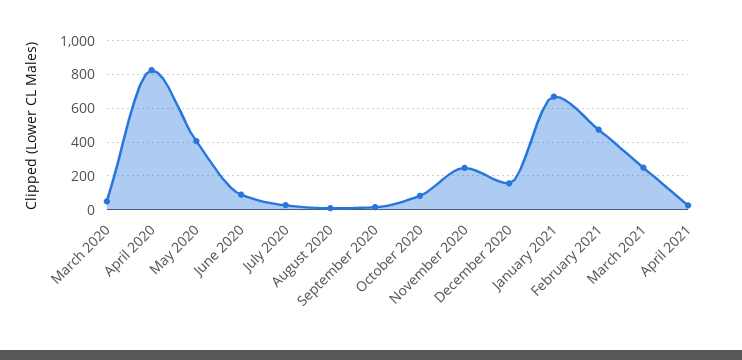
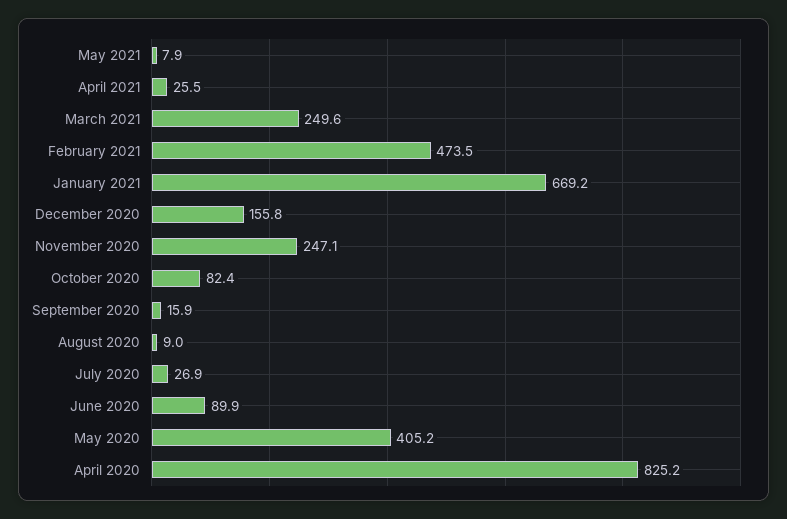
March 2020: 50 -> none
May 2021: none -> 7.9

